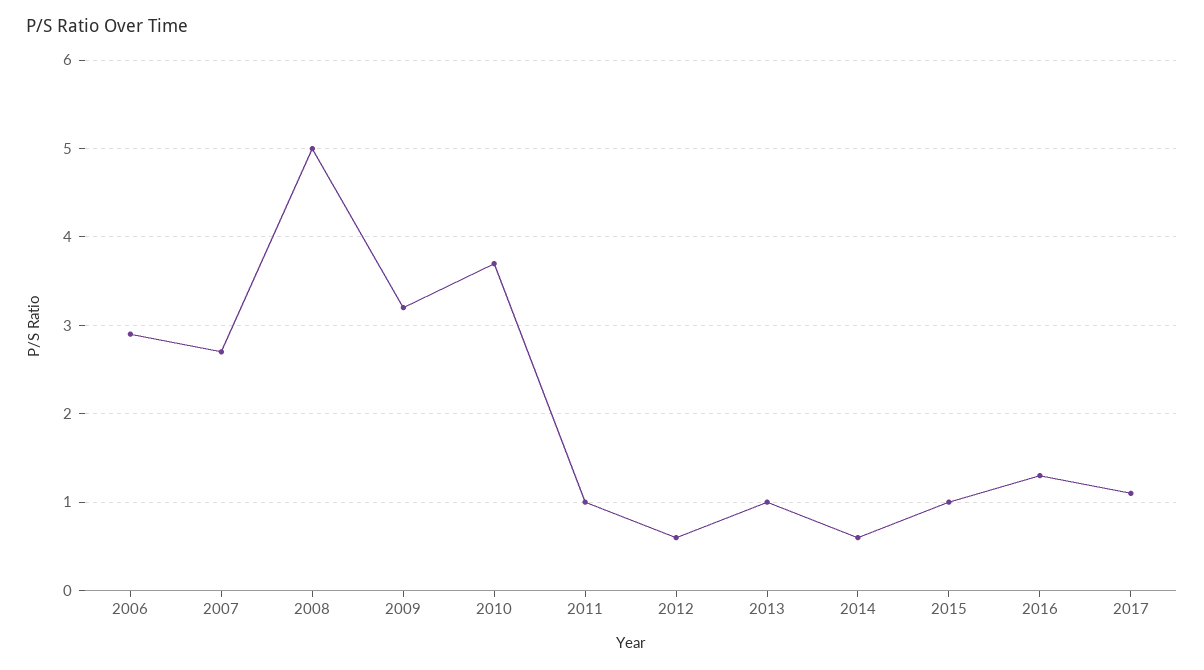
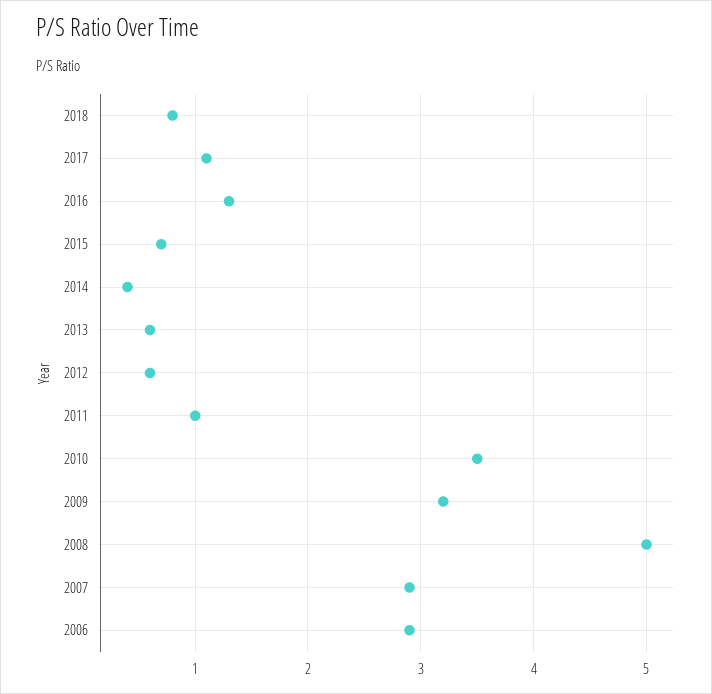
2007: 2.7 -> 2.9
2010: 3.7 -> 3.5
2013: 1 -> 0.6
2014: 0.6 -> 0.4
2015: 1 -> 0.7
2018: none -> 0.8

